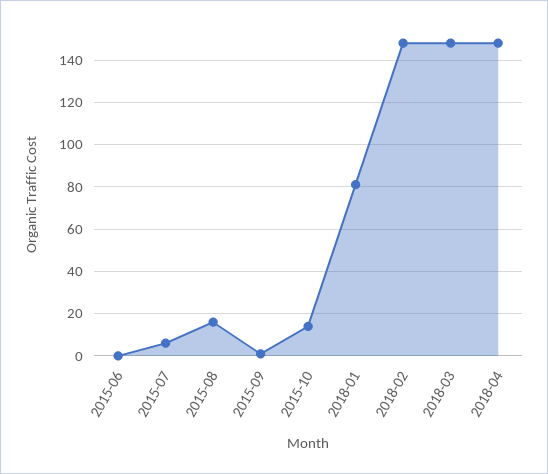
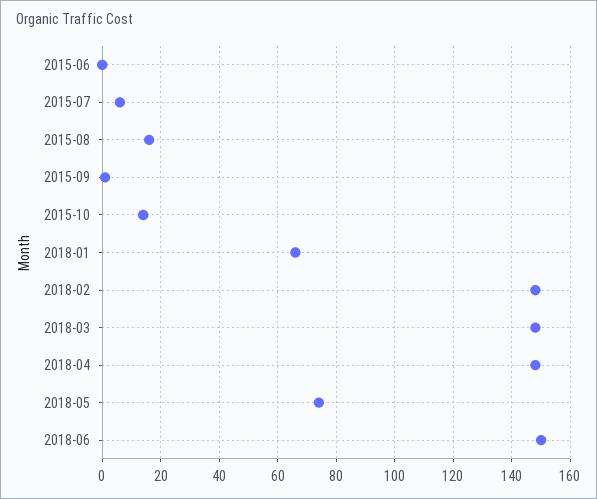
2018-01: 80 -> 65
2018-05: none -> 75
2018-06: none -> 150

